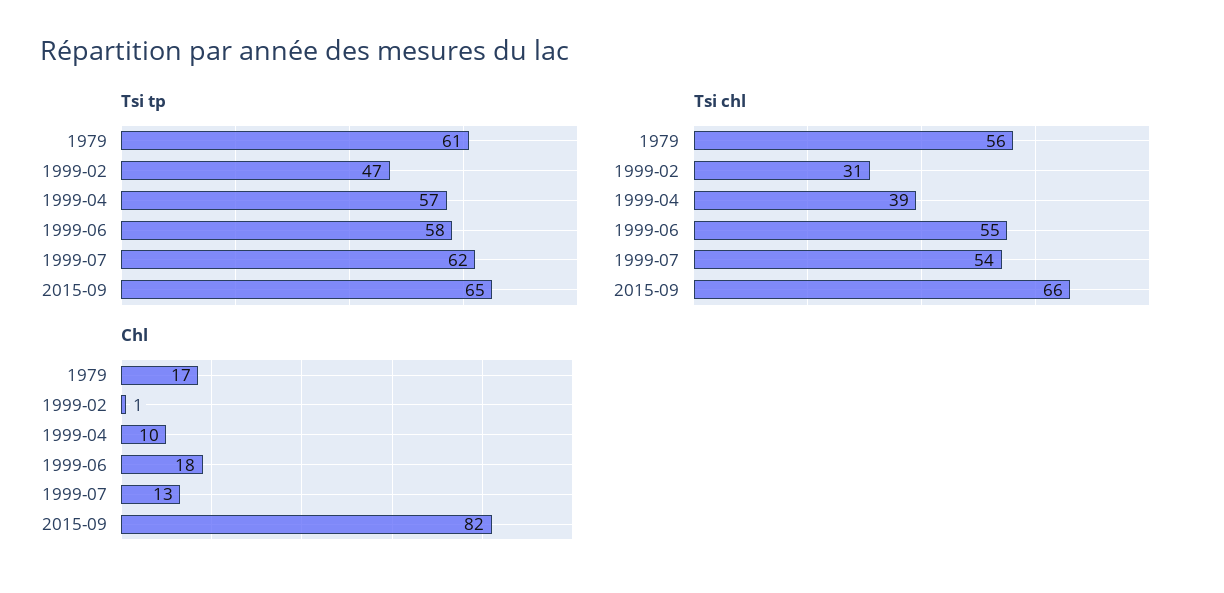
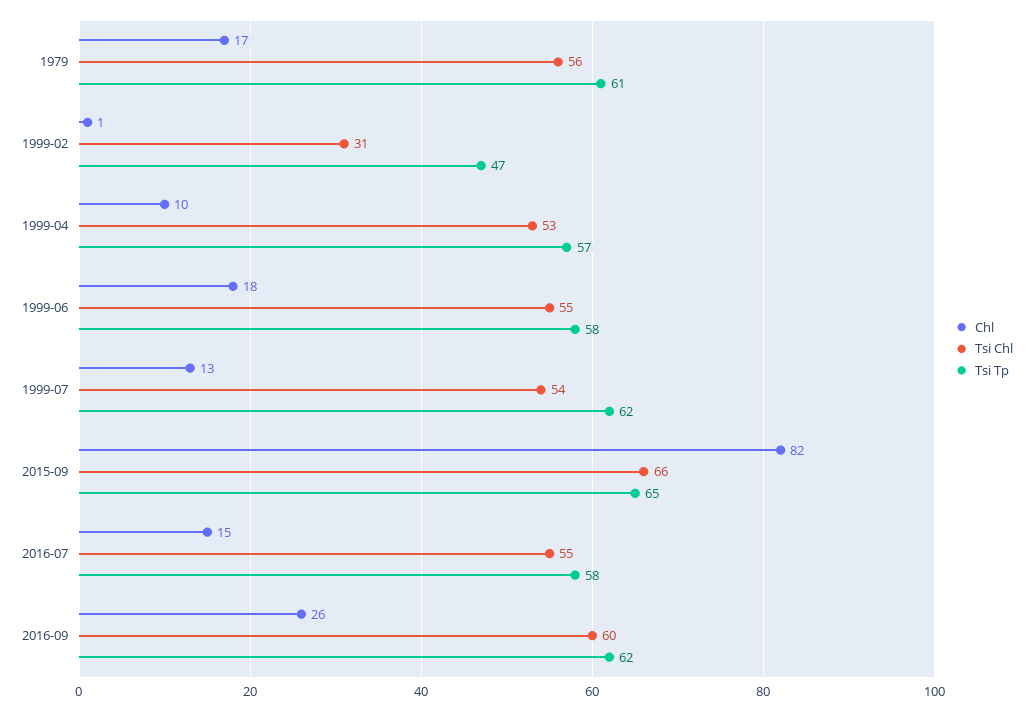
Tsi chl, 1999-04: 39 -> 53
Chl, 2016-07: none -> 15
Tsi chl, 2016-07: none -> 55
Tsi tp, 2016-07: none -> 58
Chl, 2016-09: none -> 26
Tsi chl, 2016-09: none -> 60
Tsi tp, 2016-09: none -> 62

